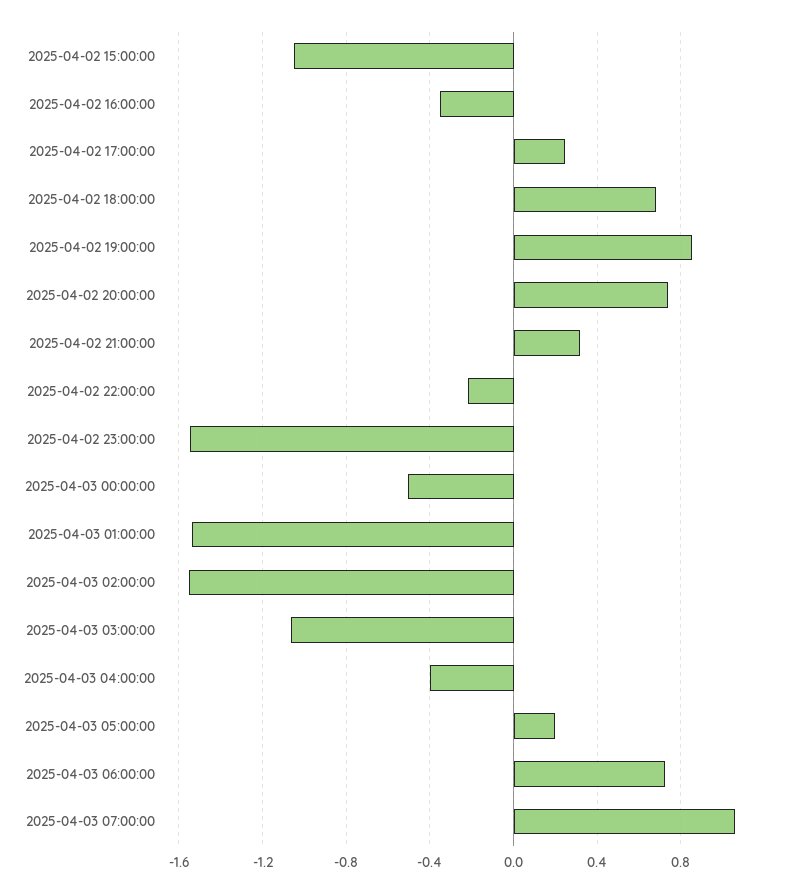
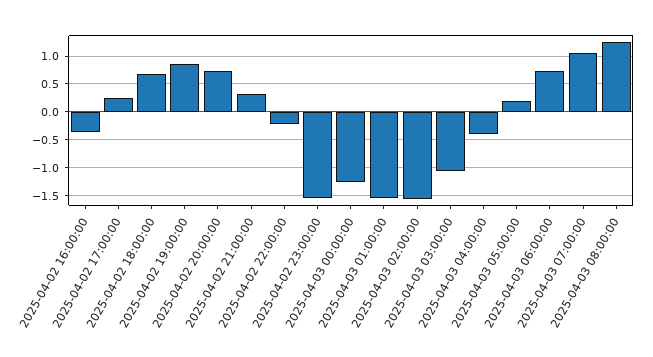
2025-04-02 15:00:00: -1.05 -> none
2025-04-03 00:00:00: -0.5 -> -1.25
2025-04-03 08:00:00: none -> 1.25

